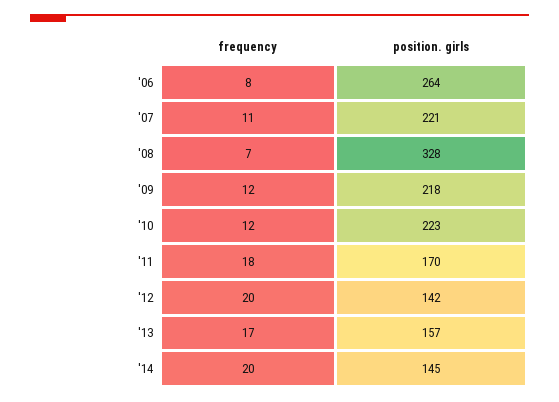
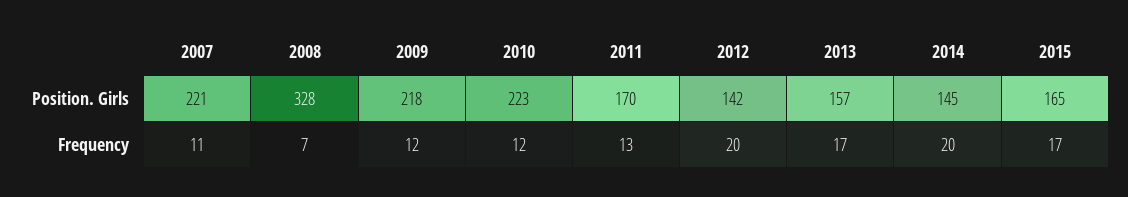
frequency, '06: 8 -> none
position. girls, '06: 264 -> none
frequency, '11: 18 -> 13
position. girls, 2015: none -> 165
frequency, 2015: none -> 17

